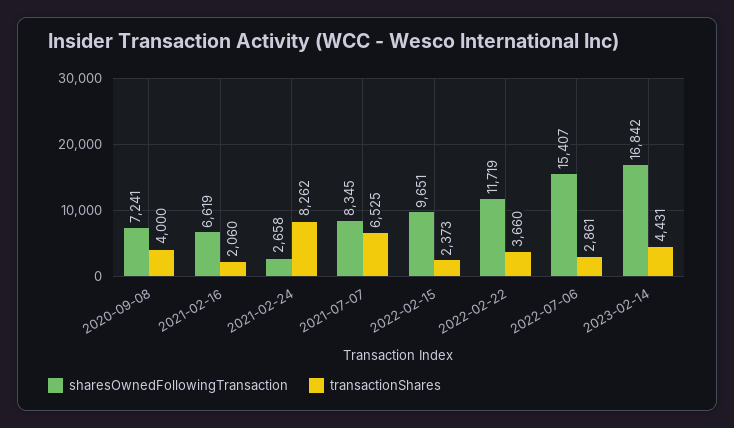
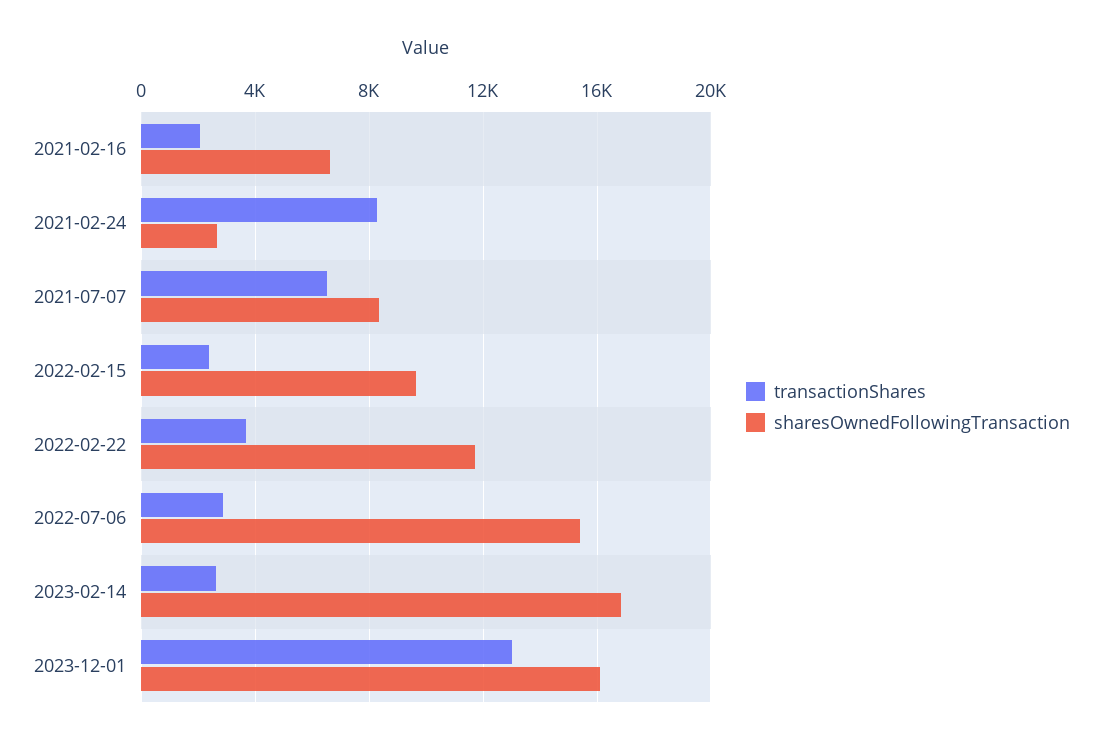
sharesOwnedFollowingTransaction, 2020-09-08: 7241 -> none
transactionShares, 2020-09-08: 4000 -> none
transactionShares, 2023-02-14: 4431 -> 2500
transactionShares, 2023-12-01: none -> 13000
sharesOwnedFollowingTransaction, 2023-12-01: none -> 16000

